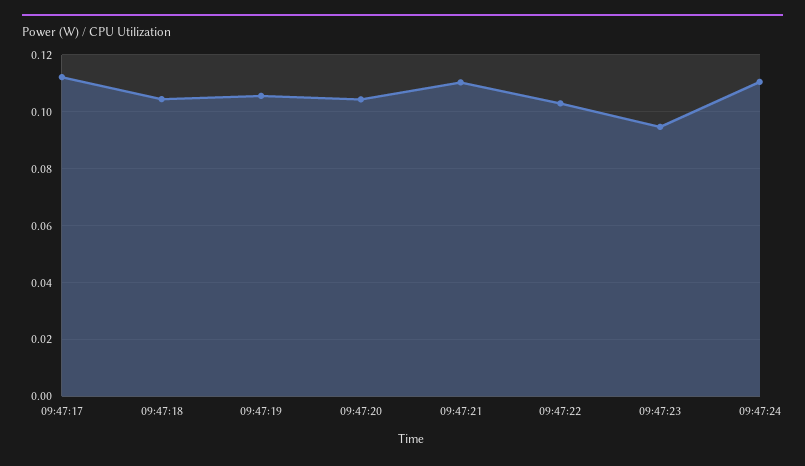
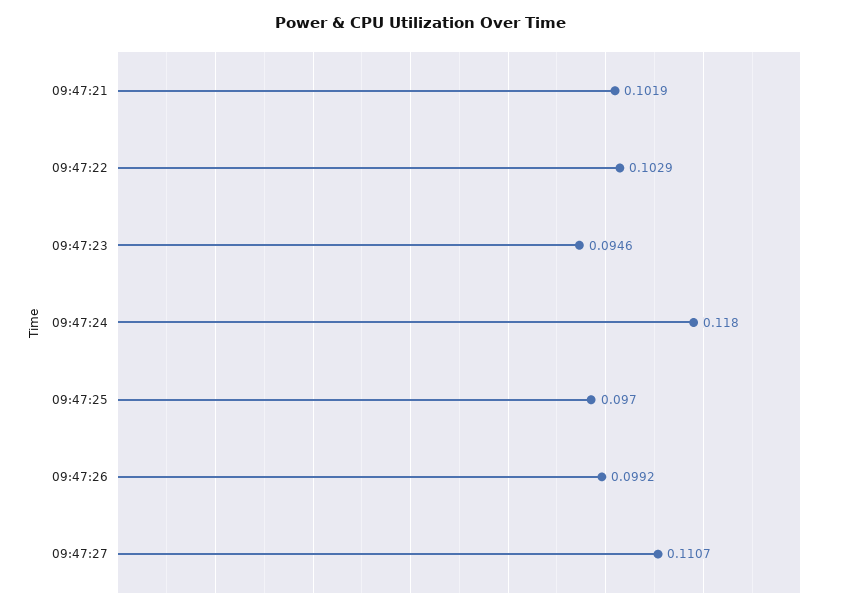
09:47:17: 0.1125 -> none
09:47:18: 0.105 -> none
09:47:19: 0.105 -> none
09:47:20: 0.105 -> none
09:47:21: 0.11 -> 0.1019
09:47:24: 0.11 -> 0.118
09:47:25: none -> 0.097
09:47:26: none -> 0.0992
09:47:27: none -> 0.1107

